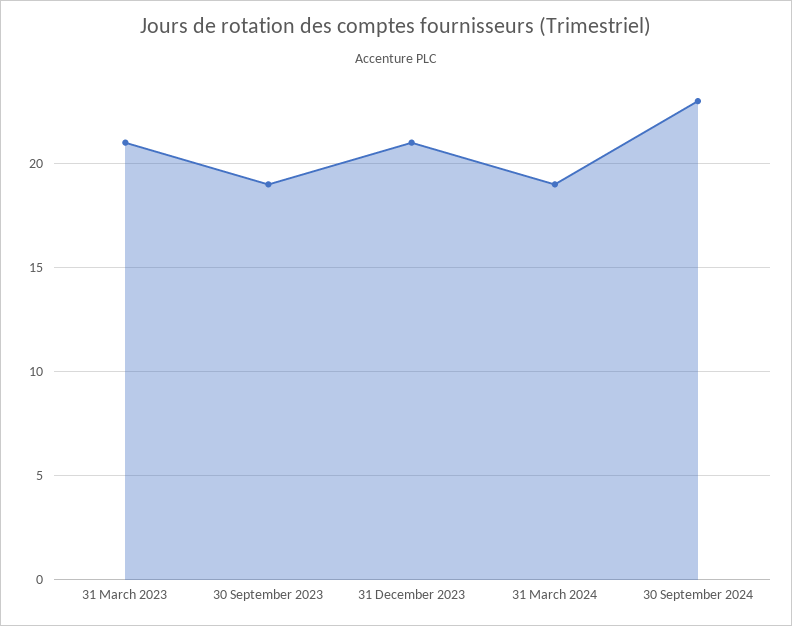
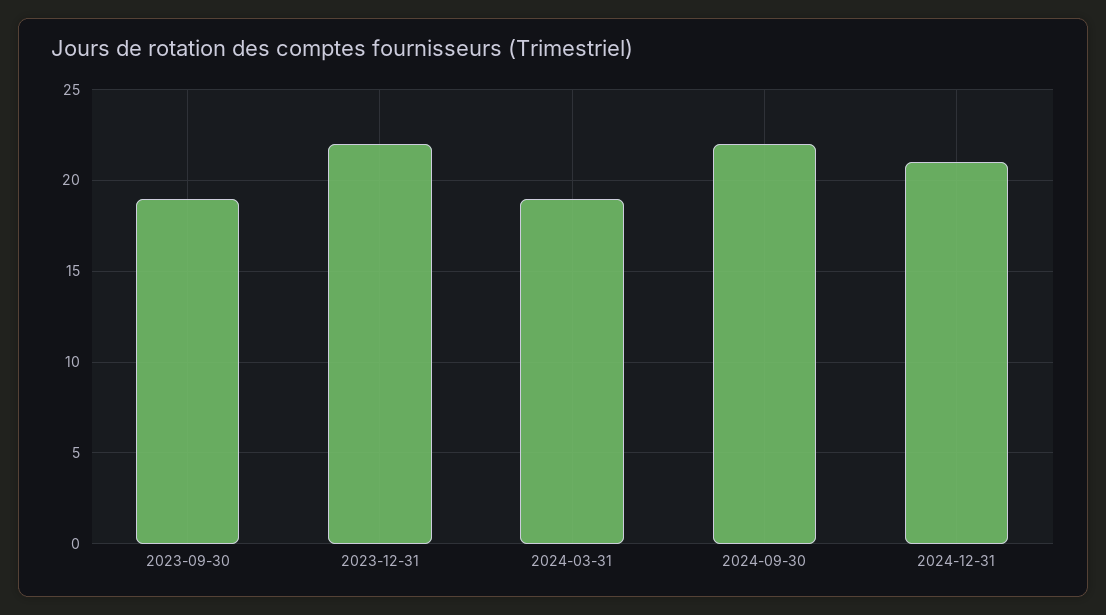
31 March 2023: 21 -> none
31 December 2023: 21 -> 22
30 September 2024: 23 -> 22
2024-12-31: none -> 21

